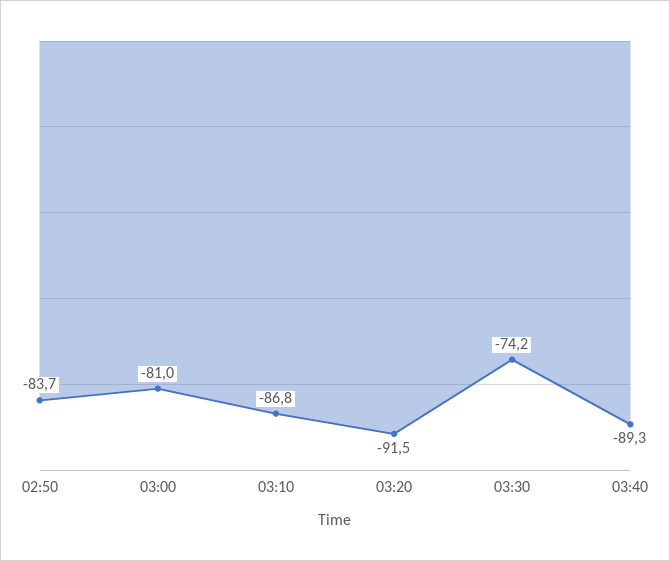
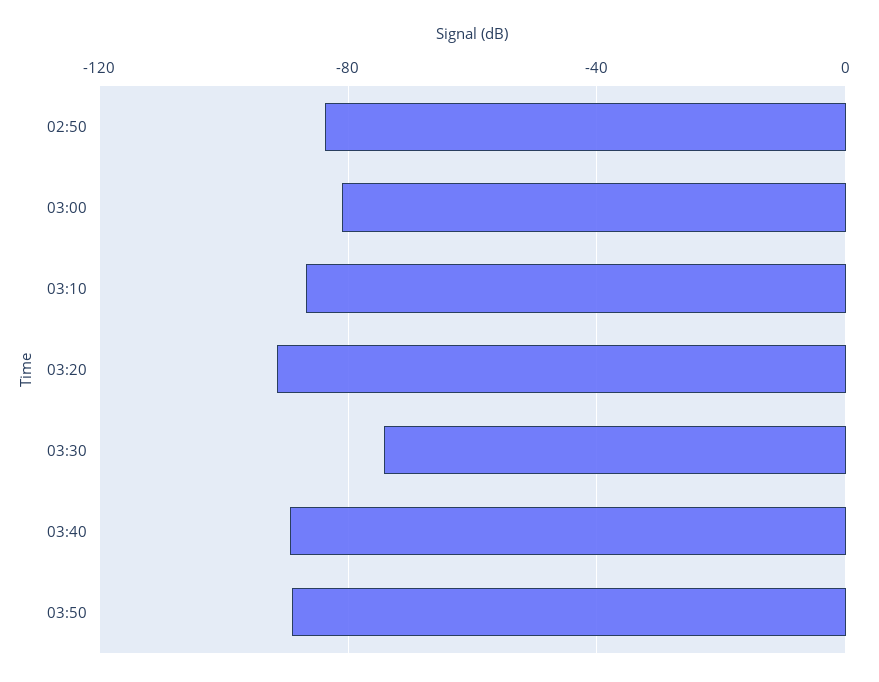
03:50: none -> -90

